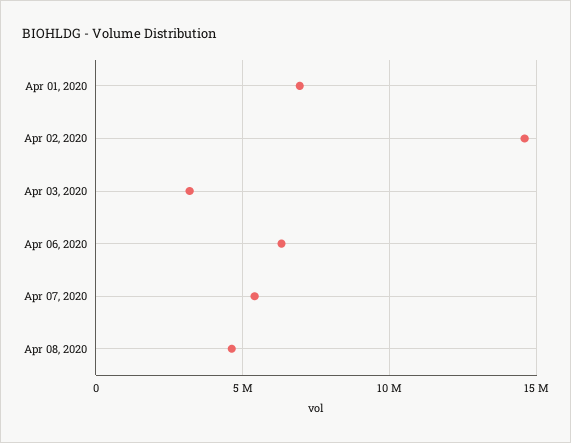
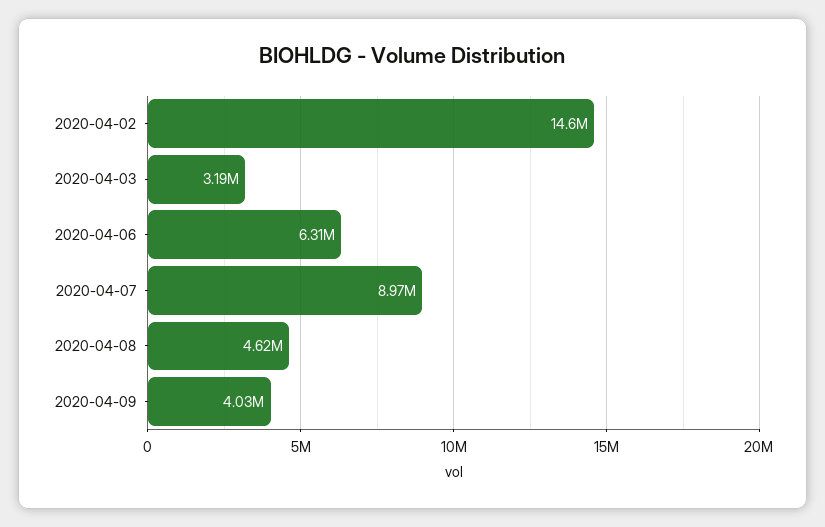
Apr 01, 2020: 7000000 -> none
Apr 07, 2020: 5500000 -> 8970000
2020-04-09: none -> 4030000

